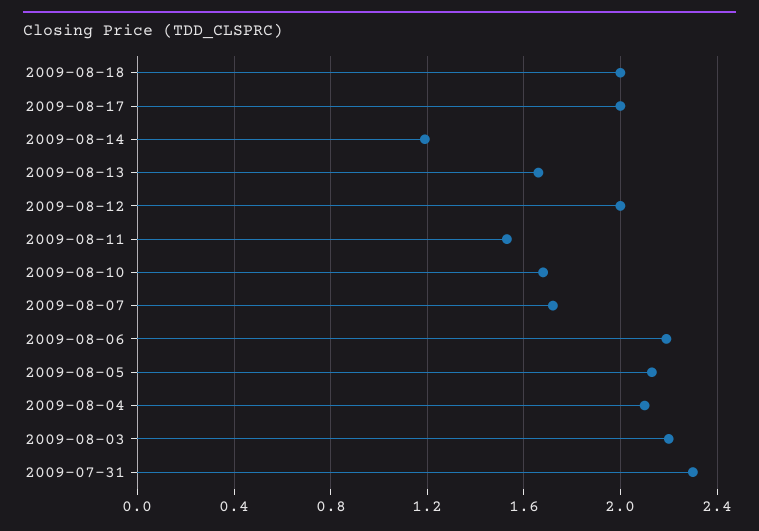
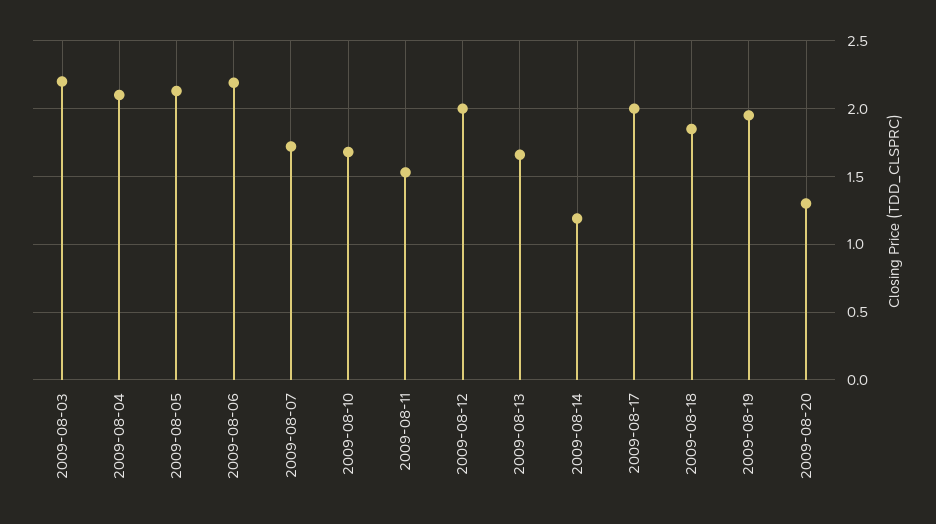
2009-08-18: 2 -> 1.85
2009-07-31: 2.3 -> none
2009-08-19: none -> 1.95
2009-08-20: none -> 1.3

